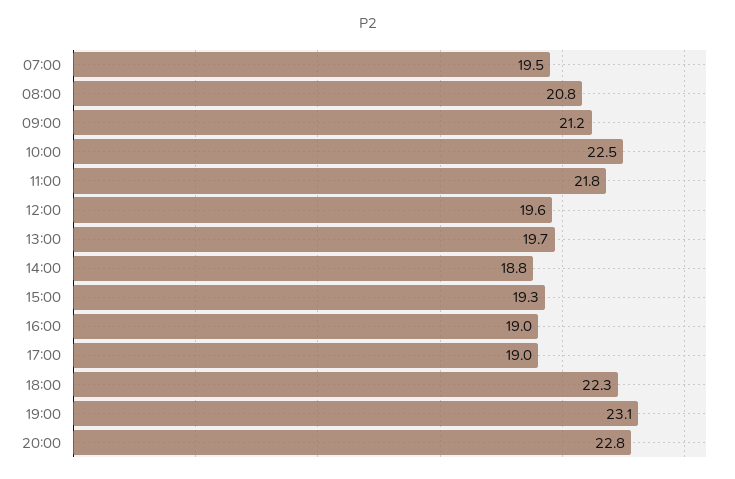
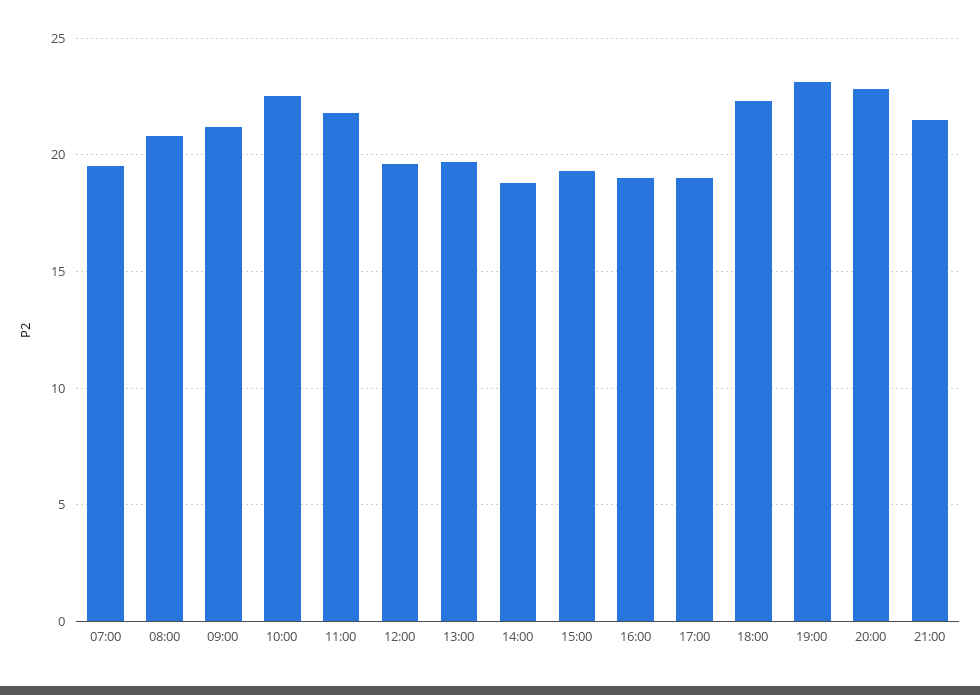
21:00: none -> 21.5

